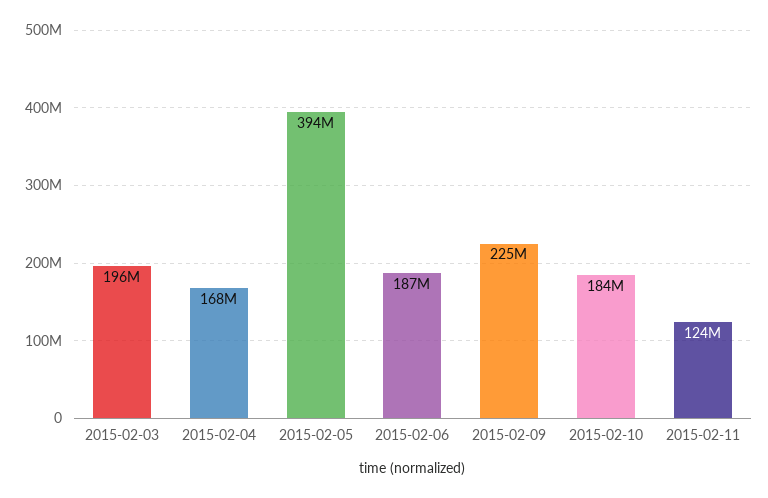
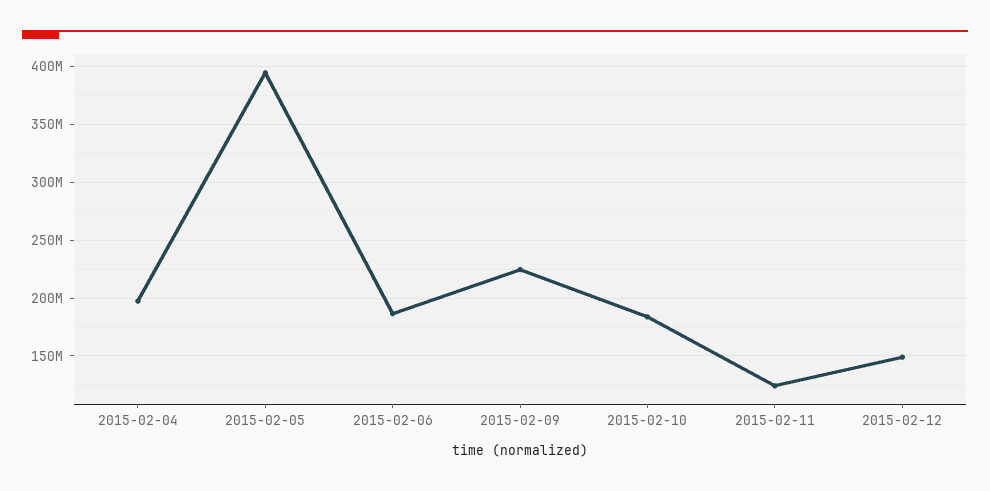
2015-02-03: 196000000 -> none
2015-02-04: 168000000 -> 200000000
2015-02-12: none -> 150000000

